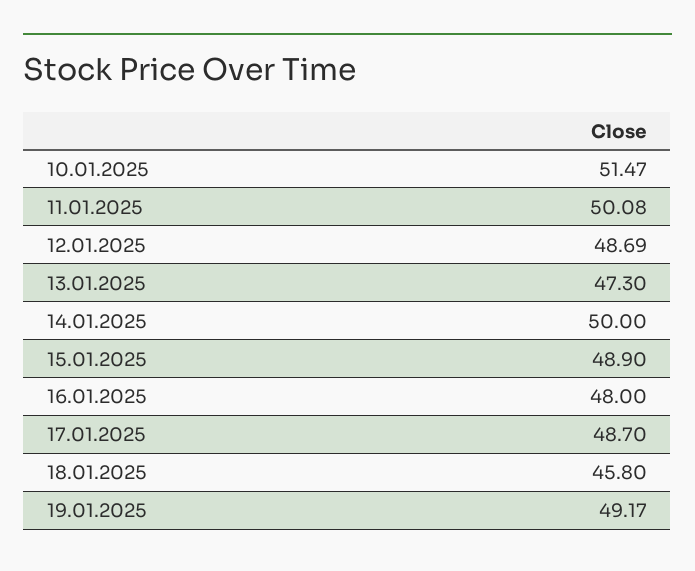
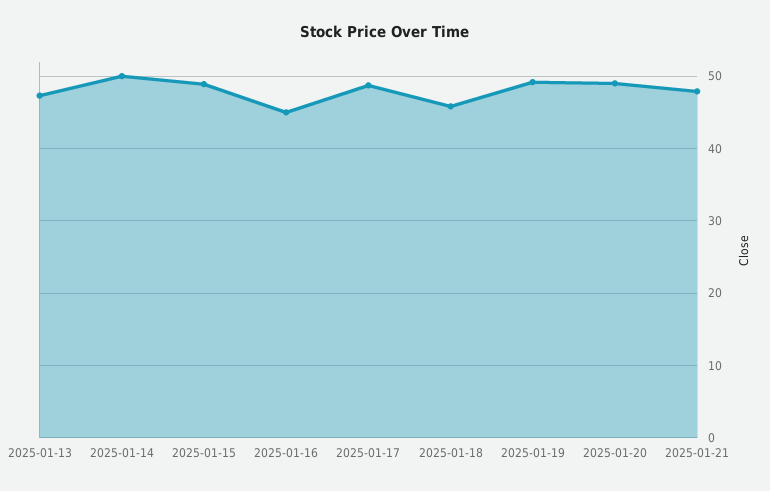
10.01.2025: 51.47 -> none
11.01.2025: 50.08 -> none
12.01.2025: 48.69 -> none
16.01.2025: 48 -> 45
2025-01-20: none -> 49
2025-01-21: none -> 48

